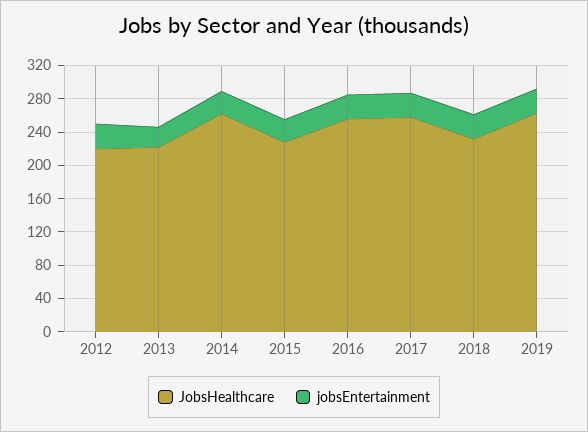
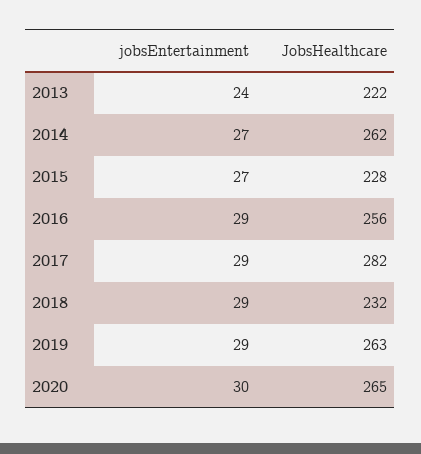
JobsHealthcare, 2012: 220 -> none
jobsEntertainment, 2012: 30 -> none
JobsHealthcare, 2017: 260 -> 282
jobsEntertainment, 2020: none -> 30
JobsHealthcare, 2020: none -> 265

